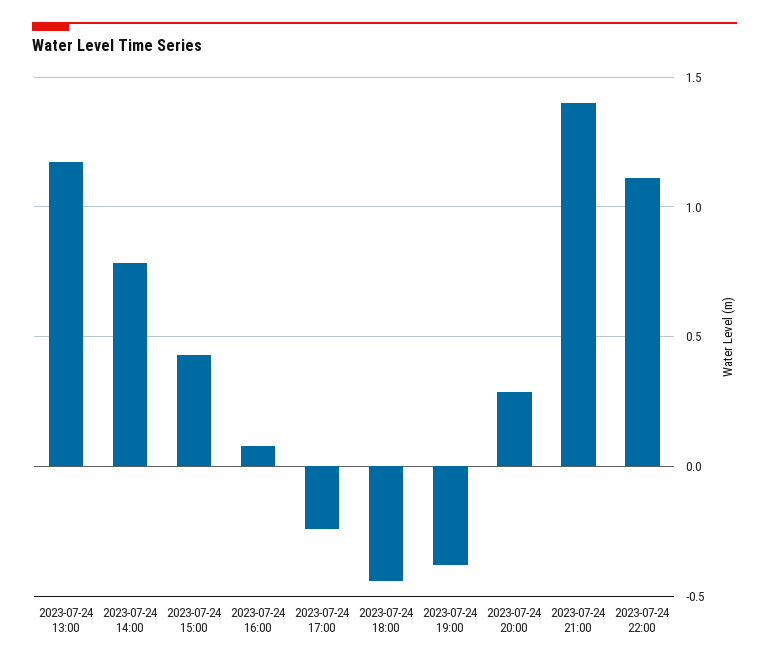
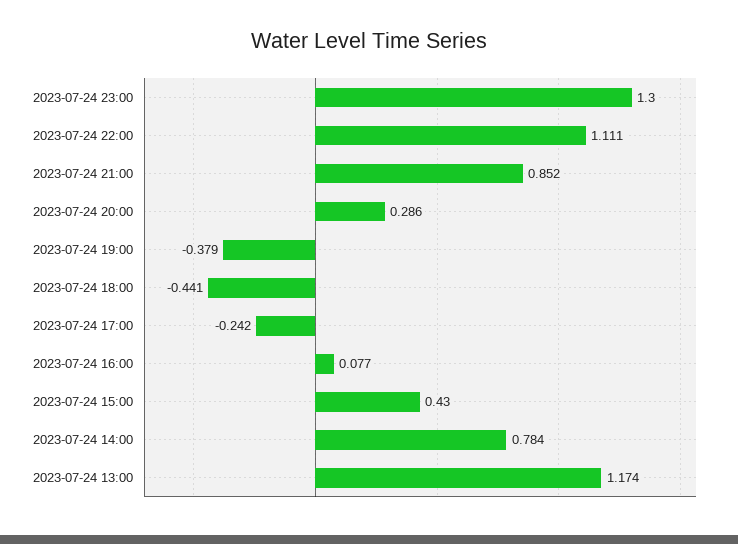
2023-07-24 21:00: 1.4 -> 0.852
2023-07-24 23:00: none -> 1.3

